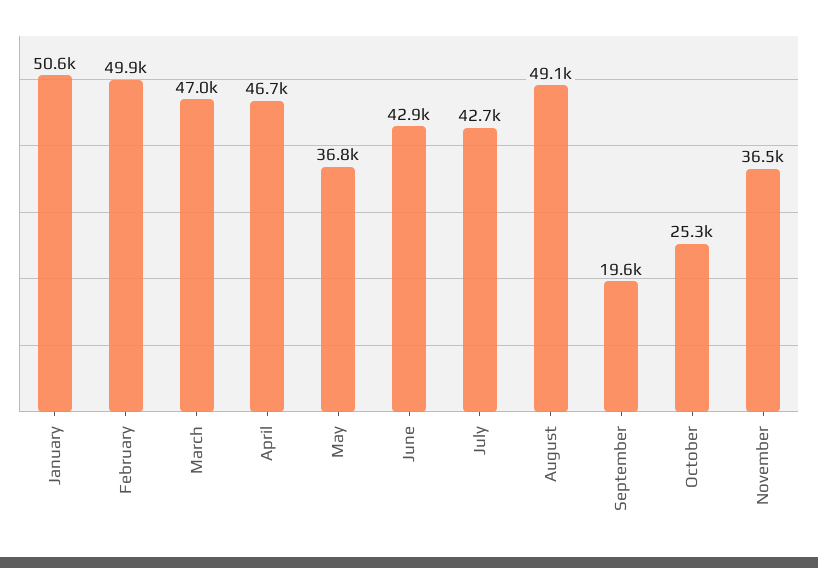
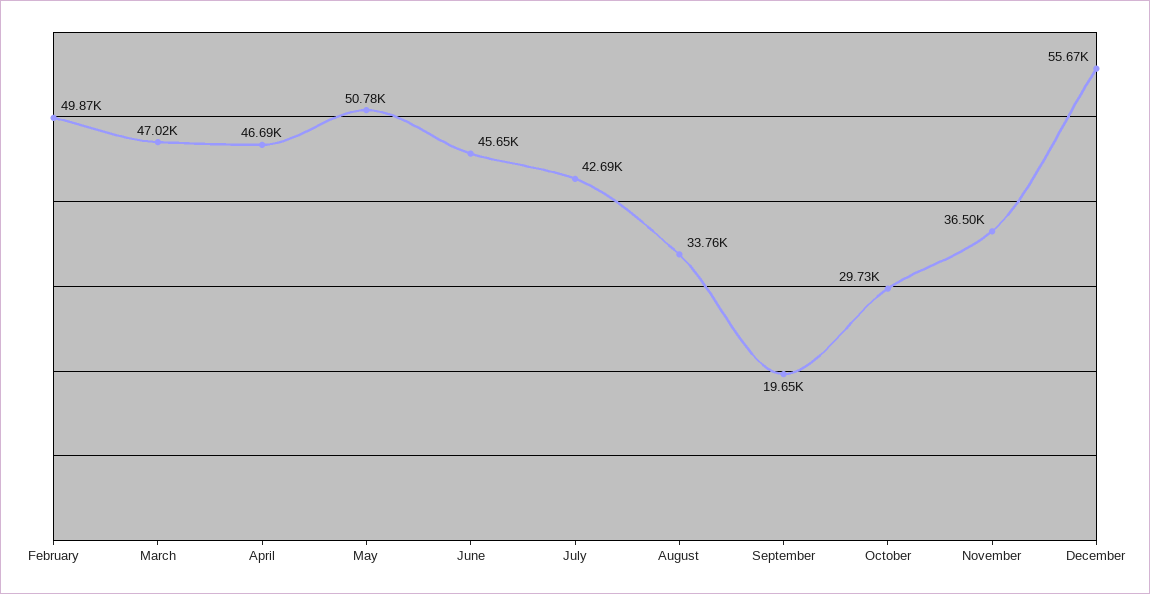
January: 50600 -> none
May: 36800 -> 50780
June: 42900 -> 45650
August: 49100 -> 33760
October: 25300 -> 29730
December: none -> 55670

